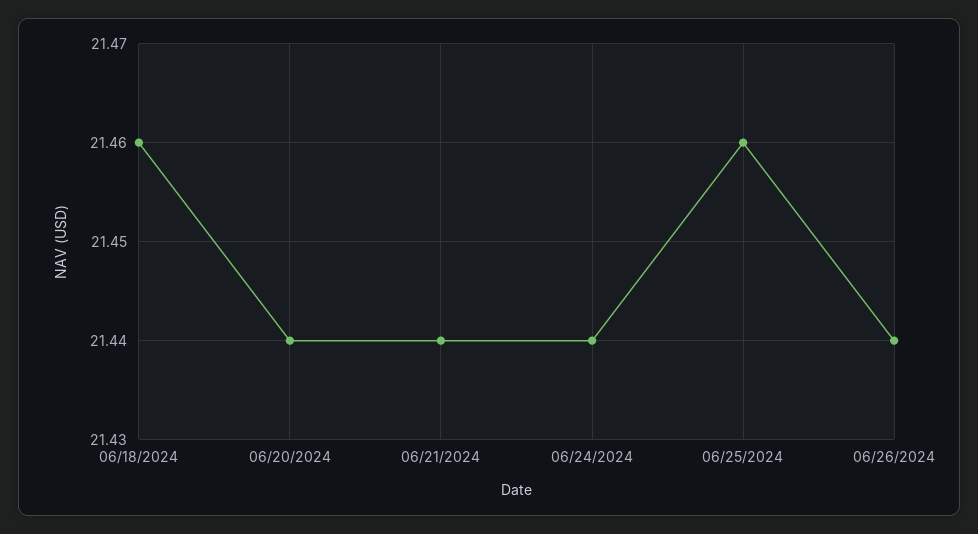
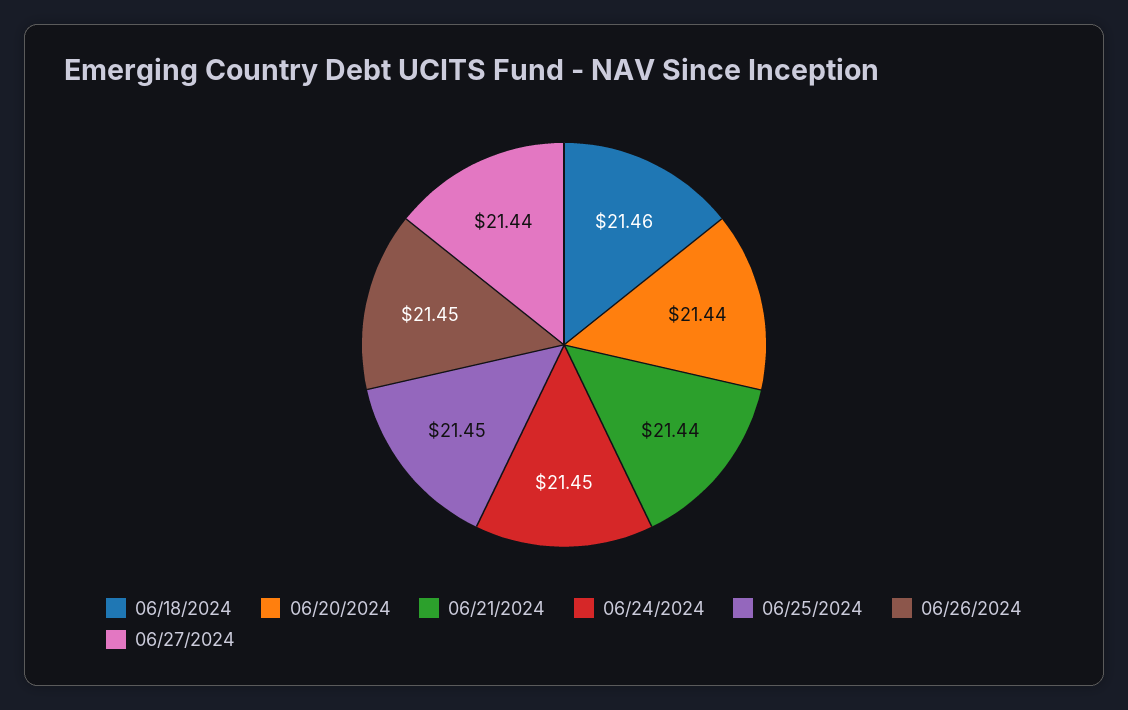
06/24/2024: 21.44 -> 21.45
06/25/2024: 21.46 -> 21.45
06/26/2024: 21.44 -> 21.45
06/27/2024: none -> 21.44

